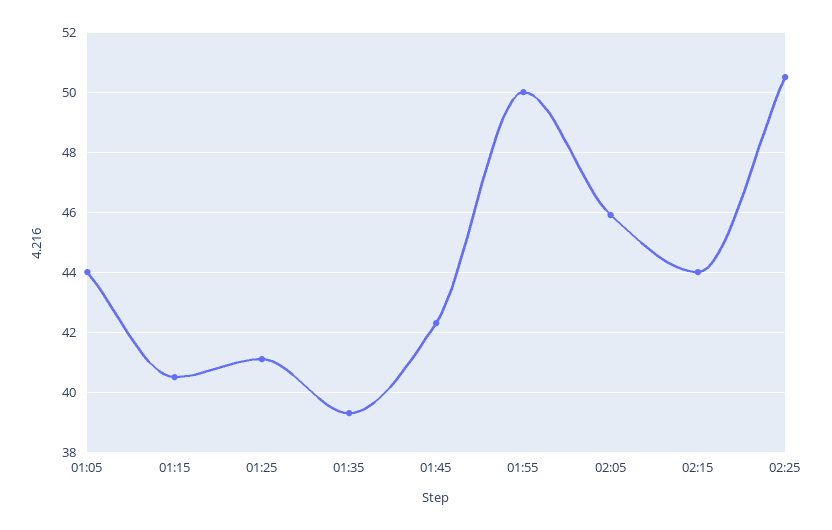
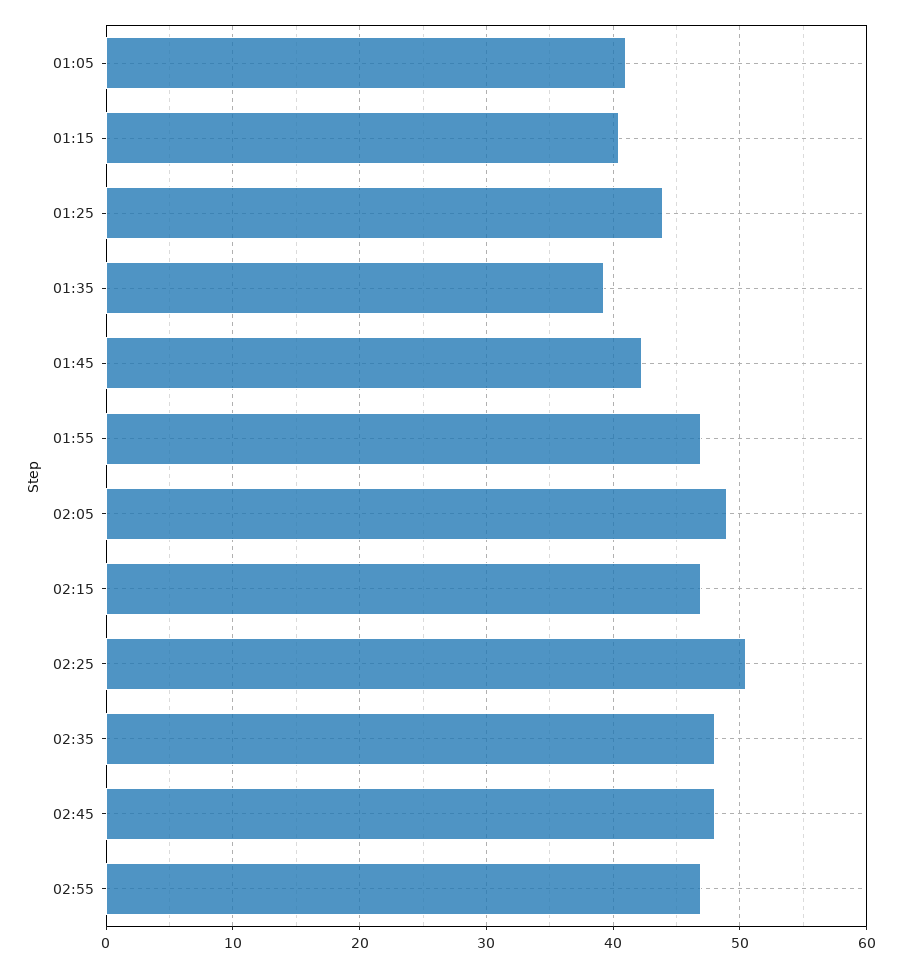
01:05: 44 -> 41
01:25: 41 -> 44
01:55: 50 -> 47
02:05: 46 -> 49
02:15: 44 -> 47
02:35: none -> 48
02:45: none -> 48
02:55: none -> 47

